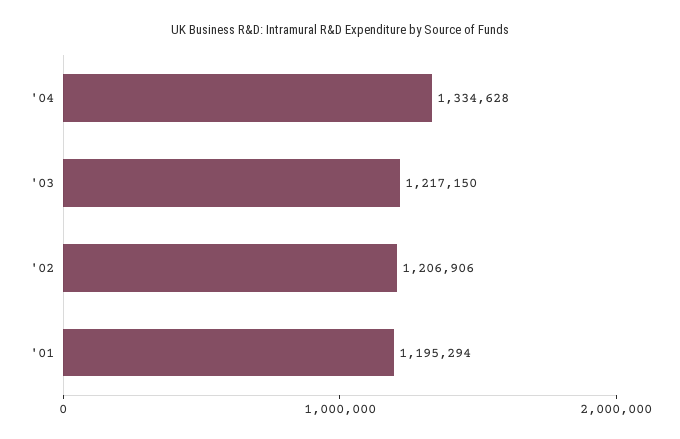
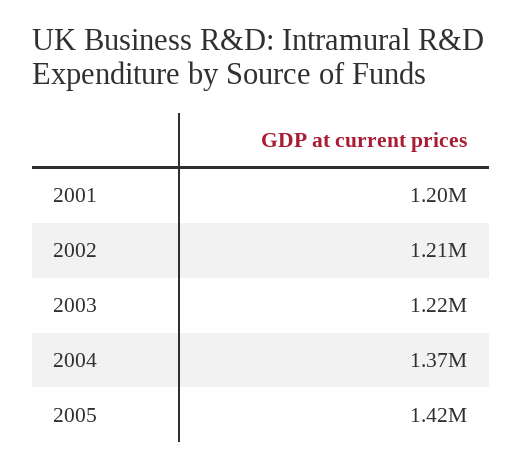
'04: 1334628 -> 1370000
2005: none -> 1420000

